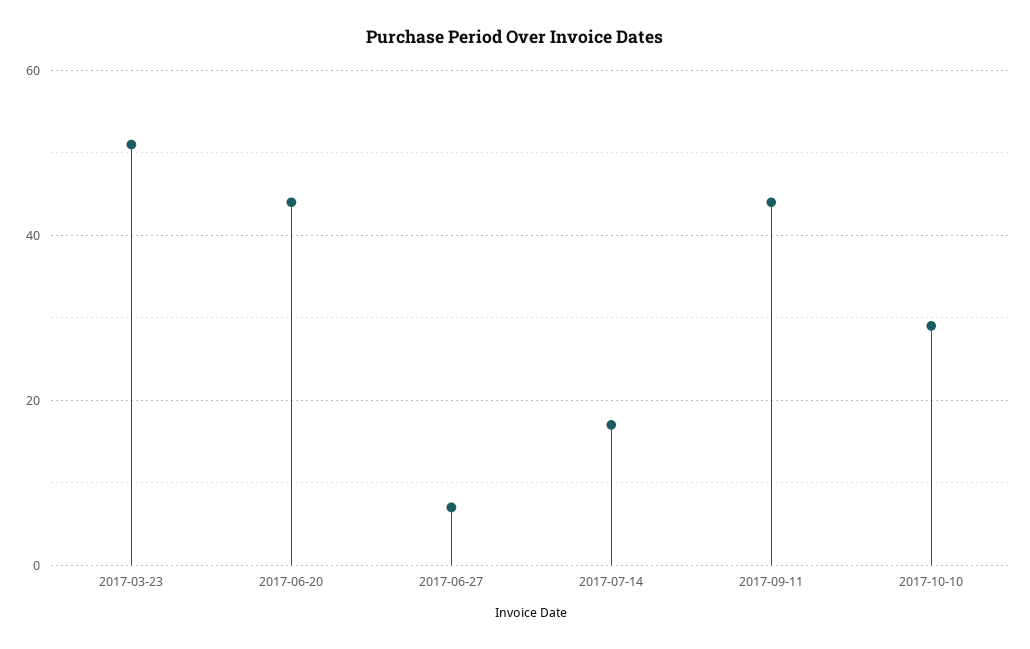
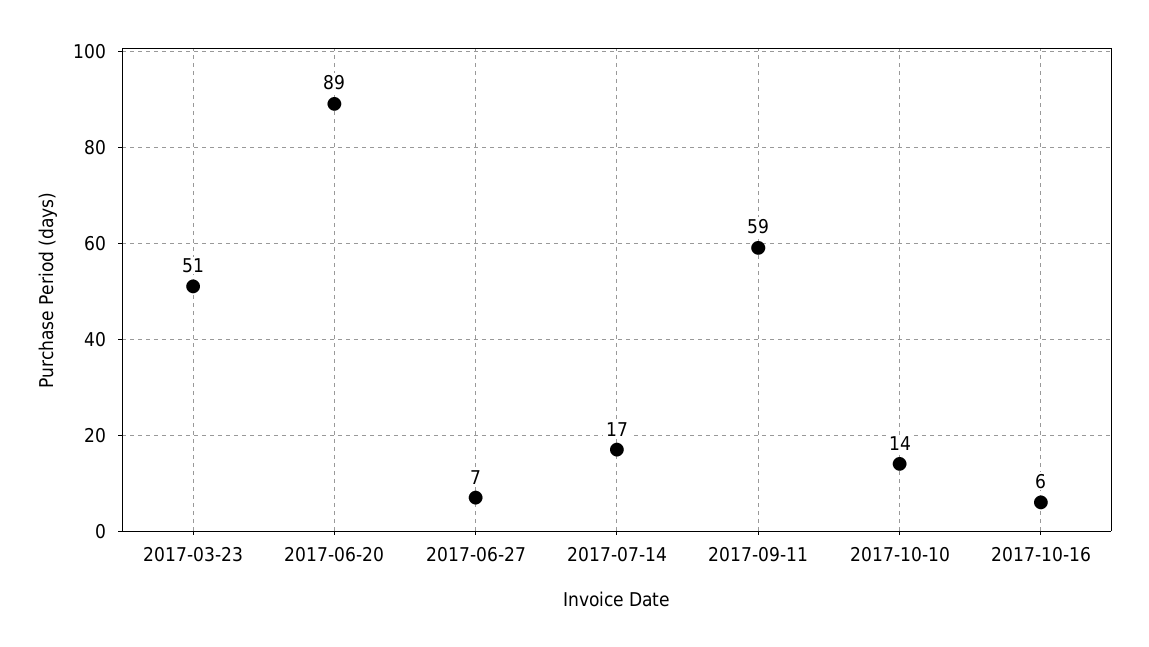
2017-06-20: 45 -> 89
2017-09-11: 45 -> 59
2017-10-10: 30 -> 14
2017-10-16: none -> 6

